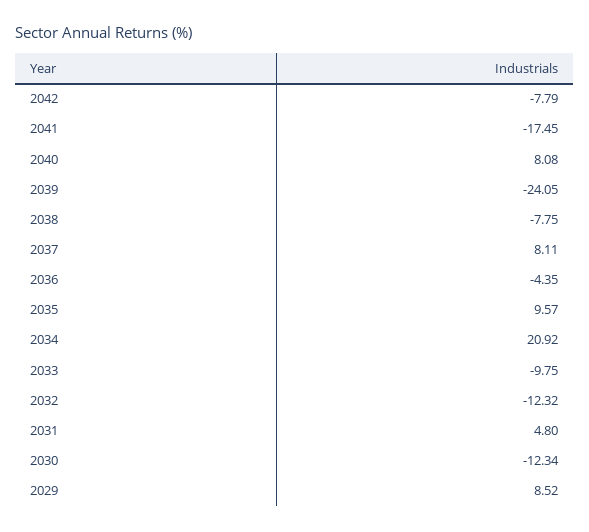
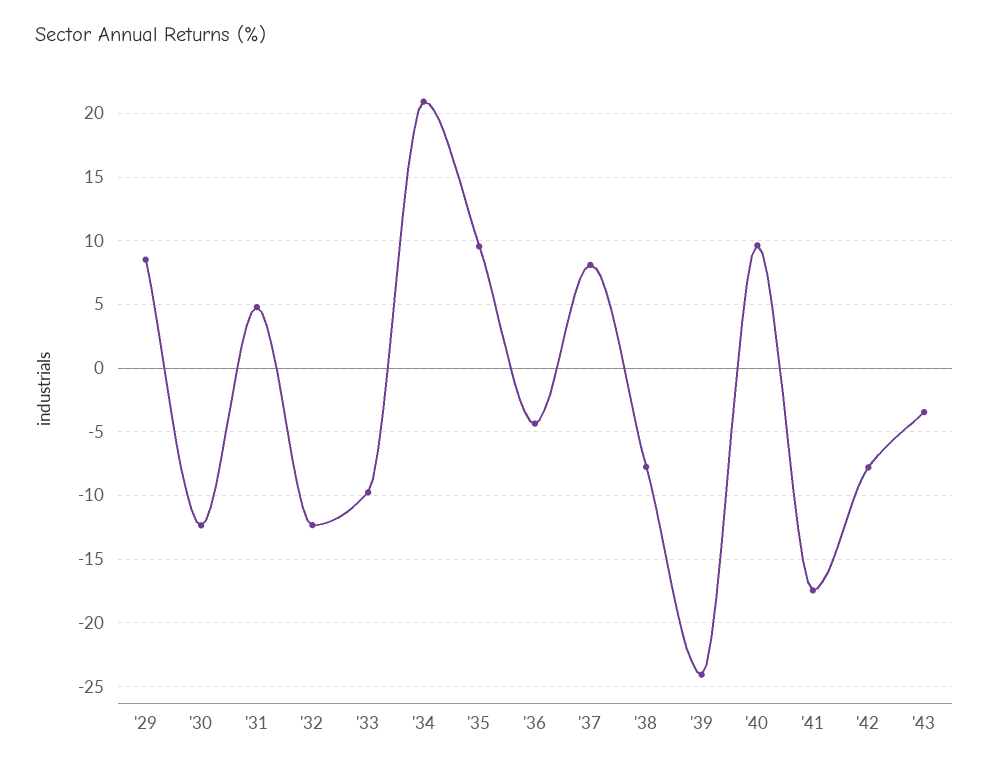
2040: 8.08 -> 9.5
'43: none -> -3.5

